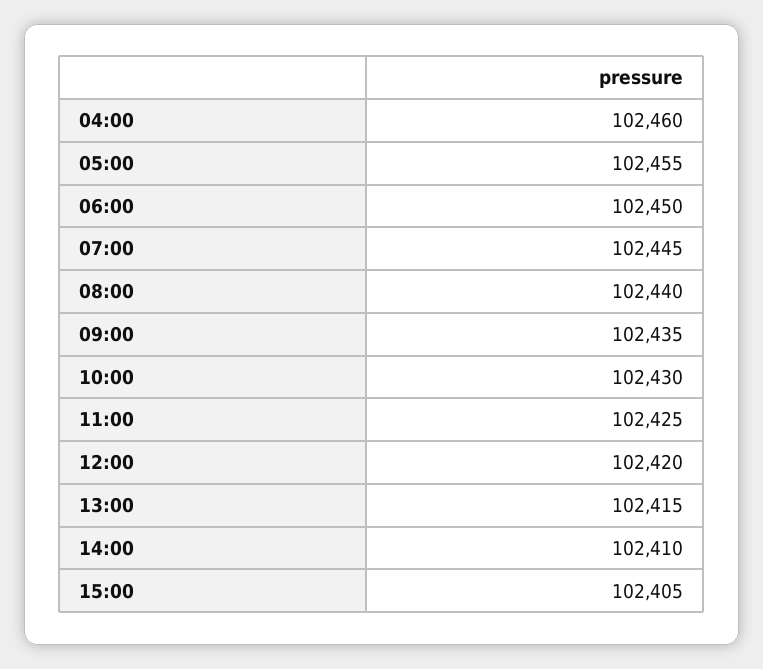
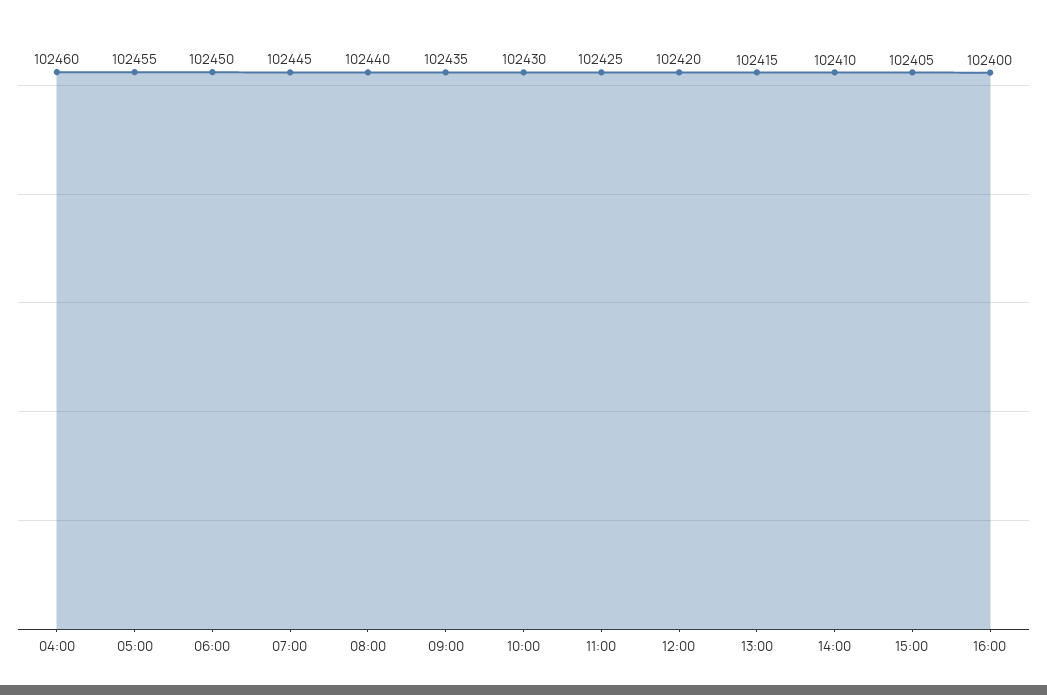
16:00: none -> 102400

